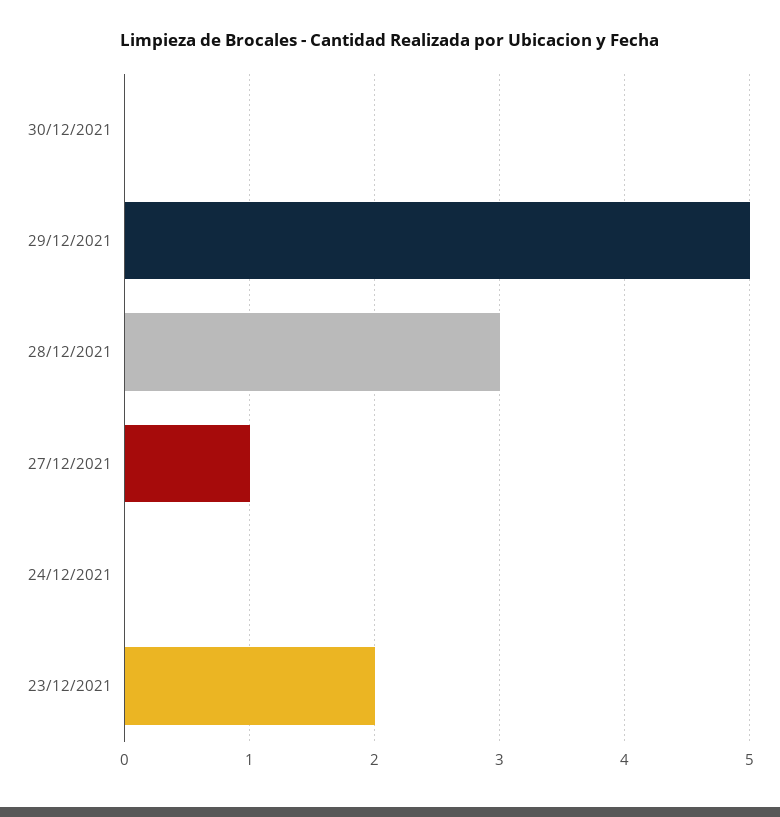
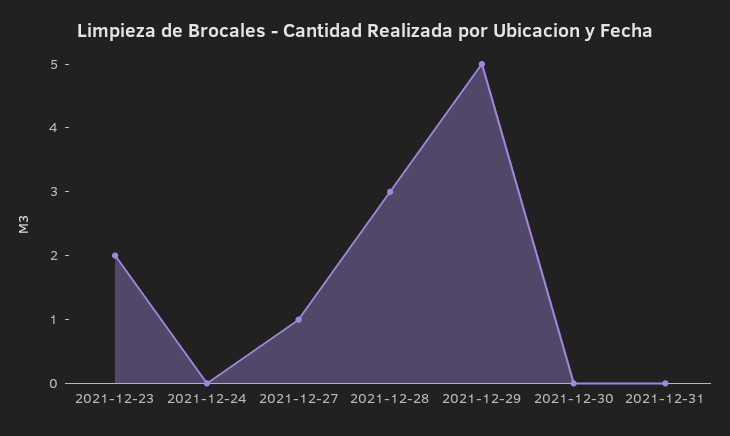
2021-12-31: none -> 0

